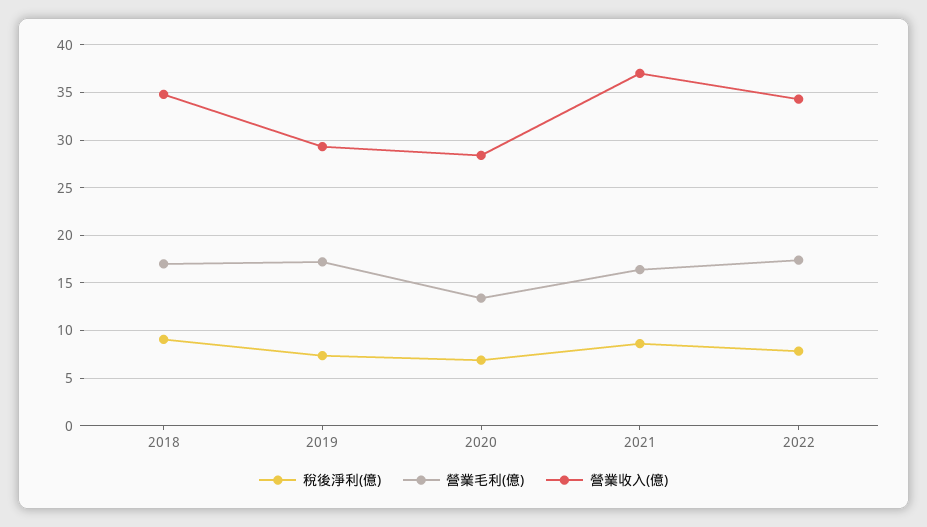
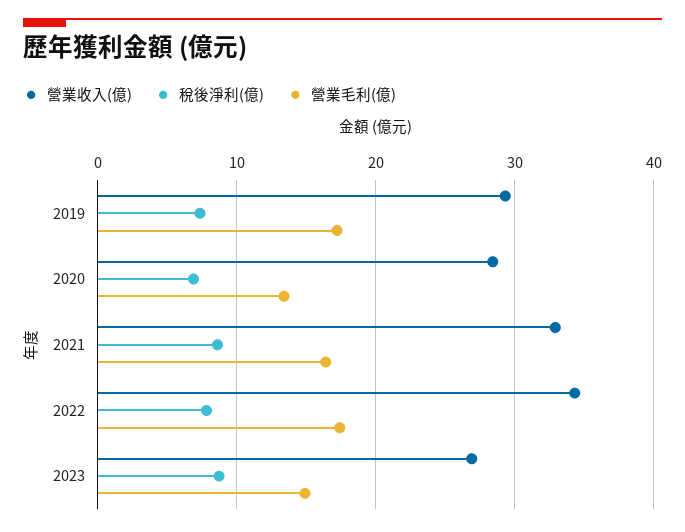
稅後淨利(億), 2018: 9 -> none
營業毛利(億), 2018: 17 -> none
營業收入(億), 2018: 35 -> none
營業收入(億), 2021: 37 -> 33
營業收入(億), 2023: none -> 27
稅後淨利(億), 2023: none -> 9
營業毛利(億), 2023: none -> 15

